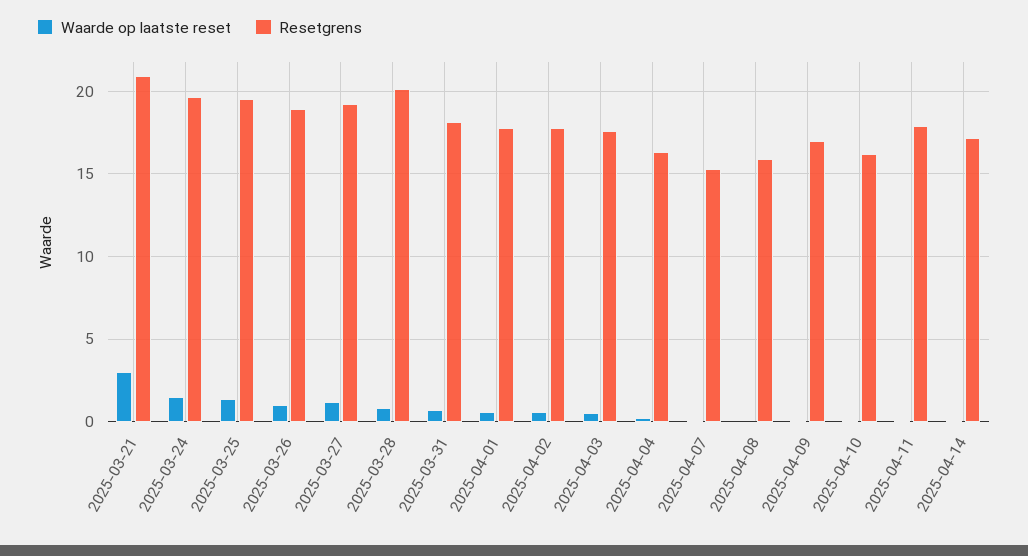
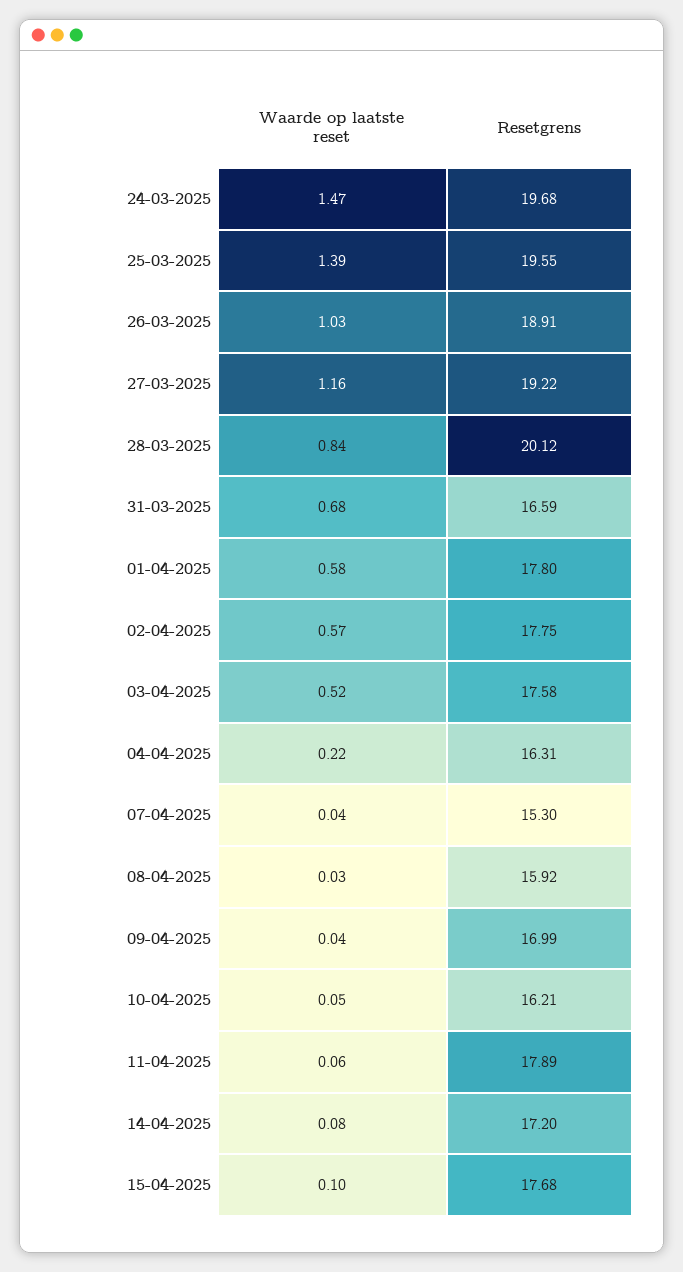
Waarde op laatste reset, 2025-03-21: 3 -> none
Resetgrens, 2025-03-21: 21 -> none
Resetgrens, 2025-03-31: 18 -> 16.59
Waarde op laatste reset, 15-04-2025: none -> 0.1
Resetgrens, 15-04-2025: none -> 17.68

